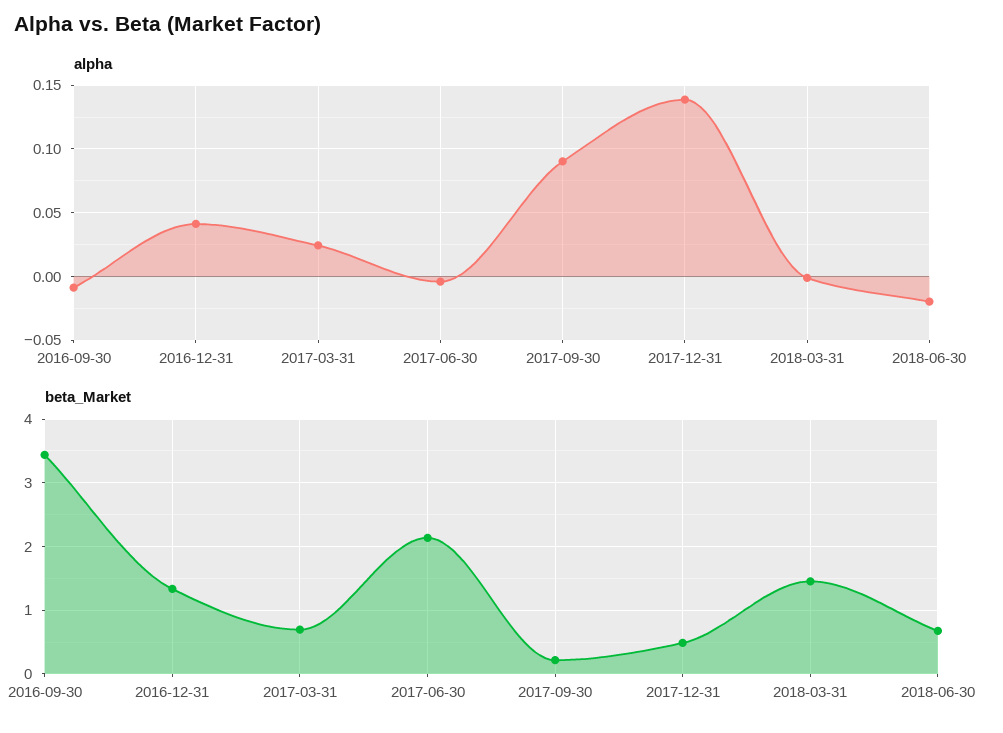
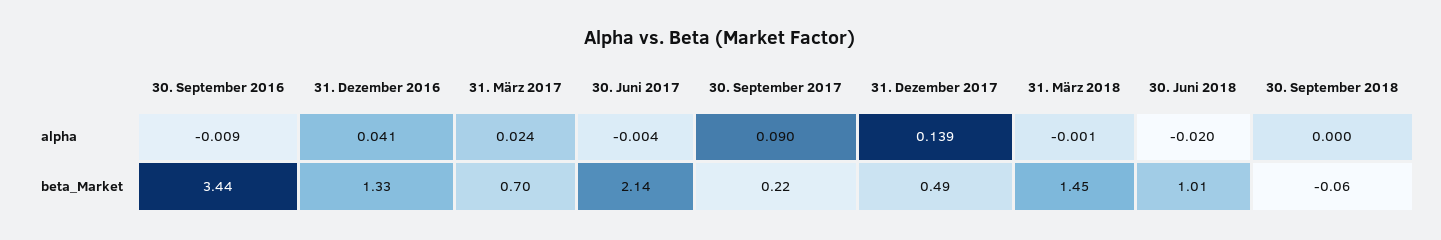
beta_Market, 2018-06-30: 0.7 -> 1.01
alpha, 30. September 2018: none -> 0
beta_Market, 30. September 2018: none -> -0.06

